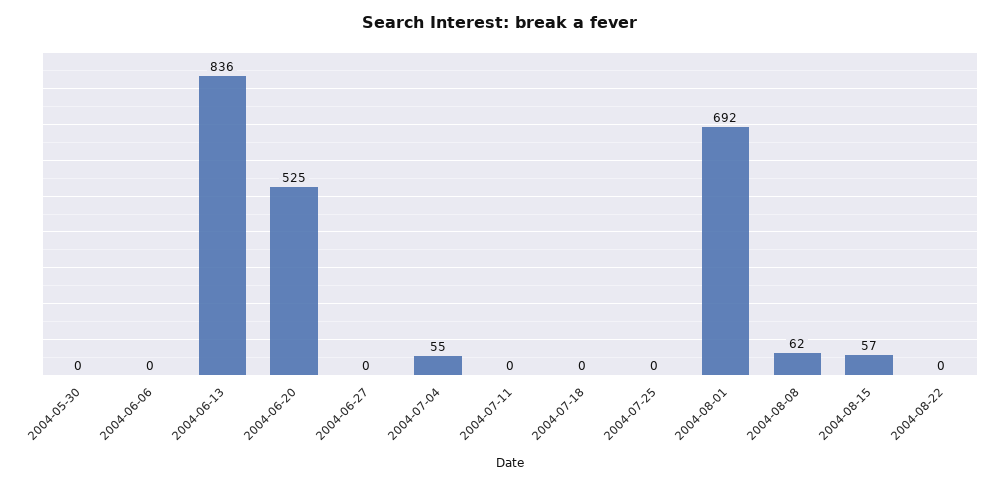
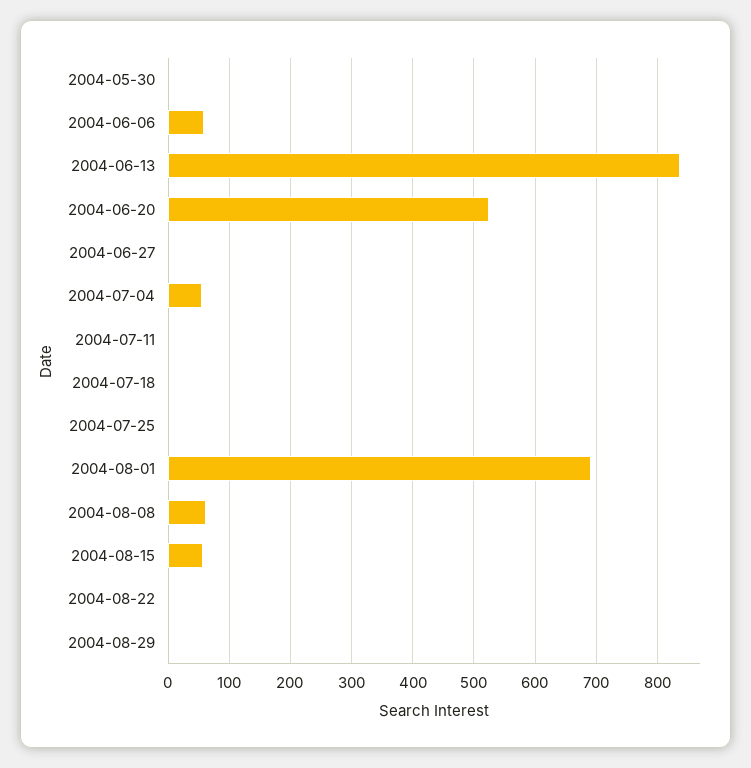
2004-06-06: 0 -> 60
2004-08-29: none -> 0

